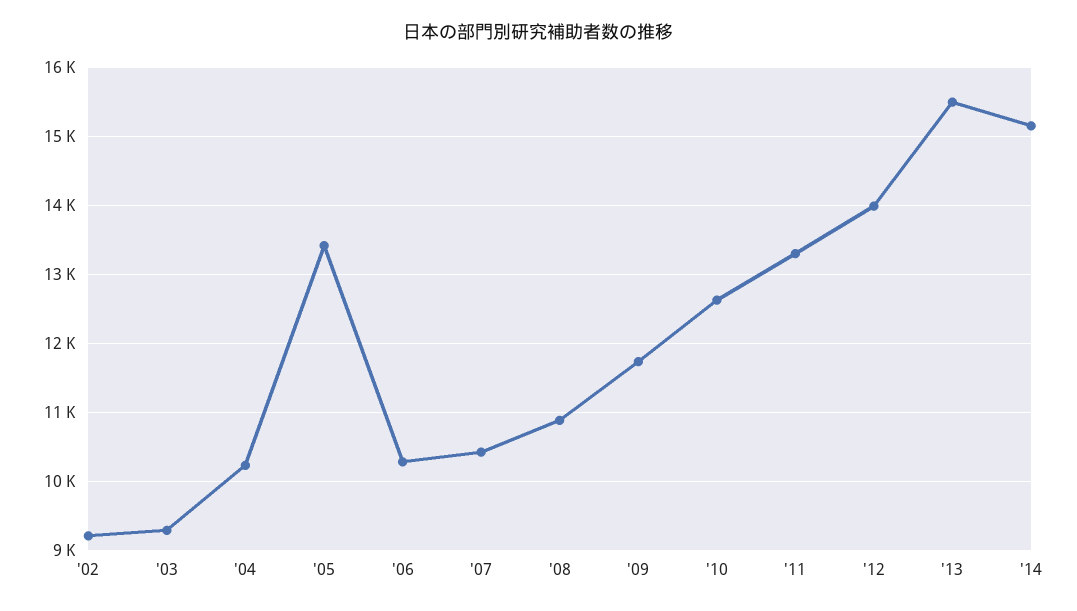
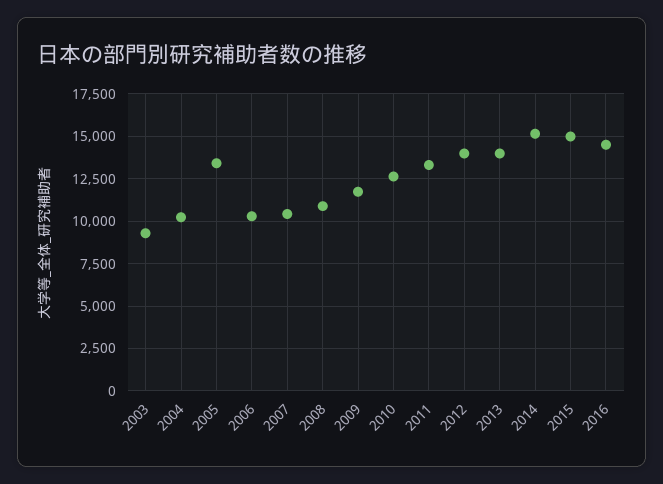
'02: 9200 -> none
'13: 15500 -> 14000
2015: none -> 15000
2016: none -> 14500

